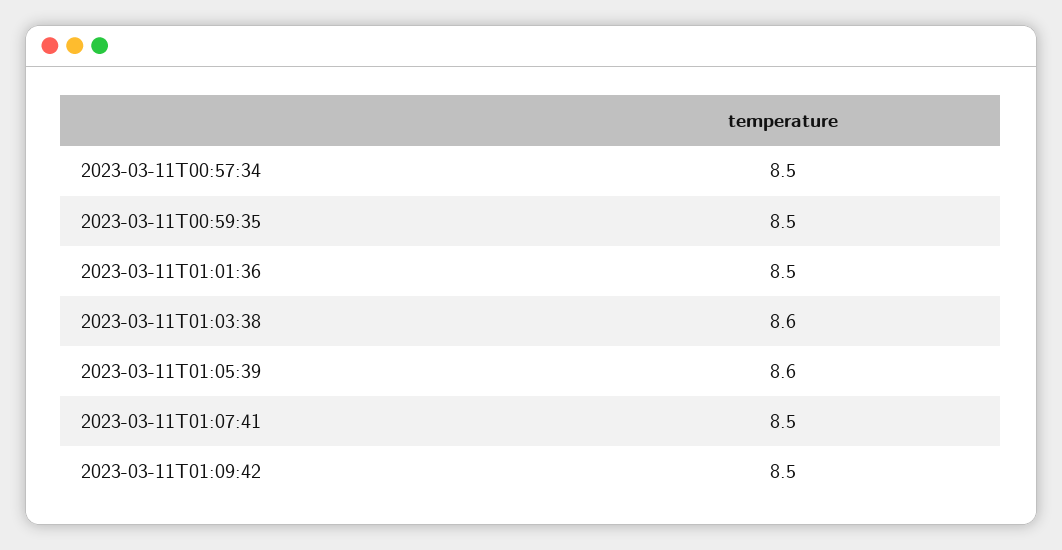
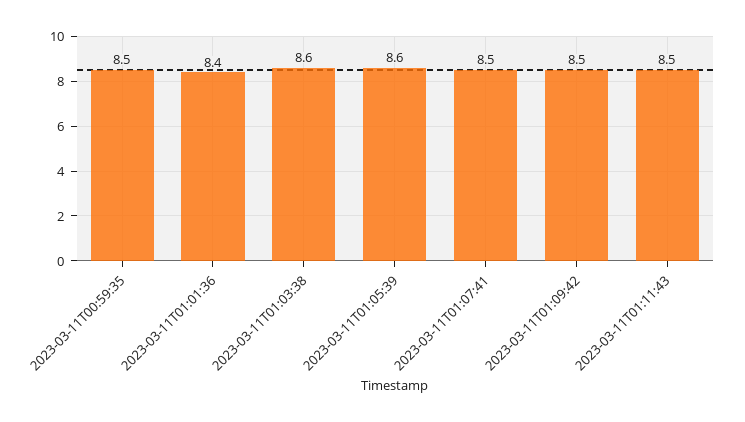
2023-03-11T00:57:34: 8.5 -> none
2023-03-11T01:01:36: 8.5 -> 8.4
2023-03-11T01:11:43: none -> 8.5

